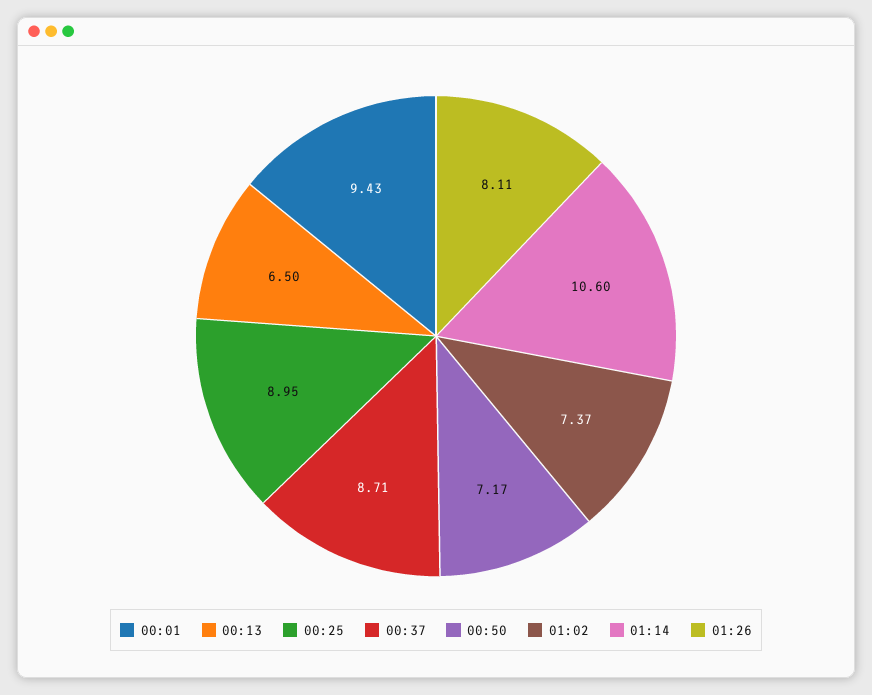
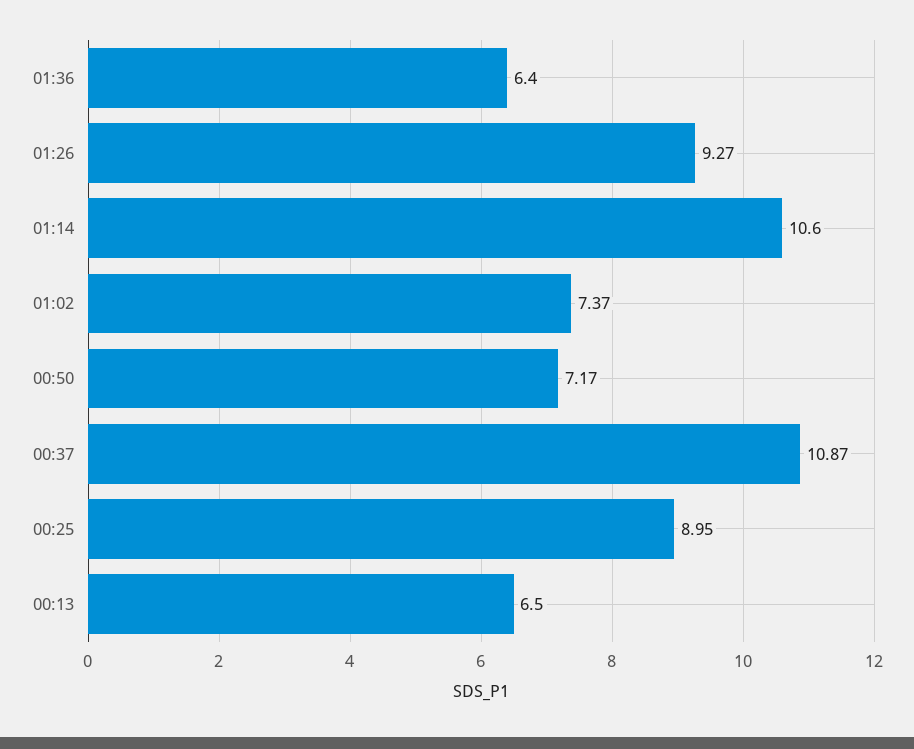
00:01: 9.43 -> none
00:37: 8.71 -> 10.87
01:26: 8.11 -> 9.27
01:36: none -> 6.4

